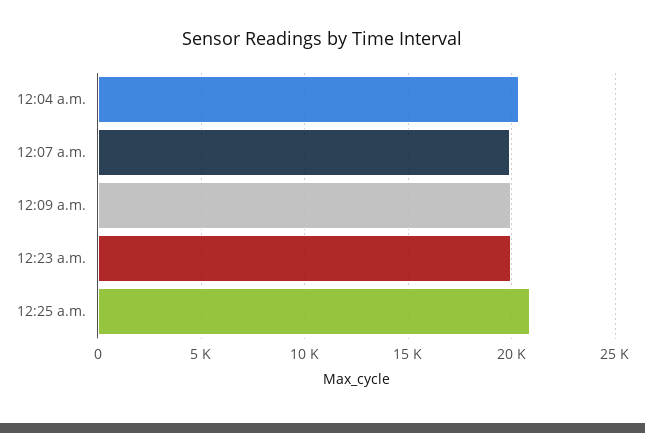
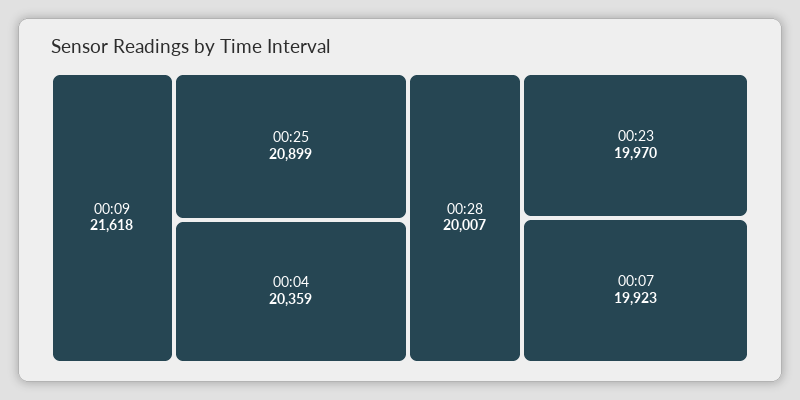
12:09 a.m.: 20000 -> 21618
00:28: none -> 20007

